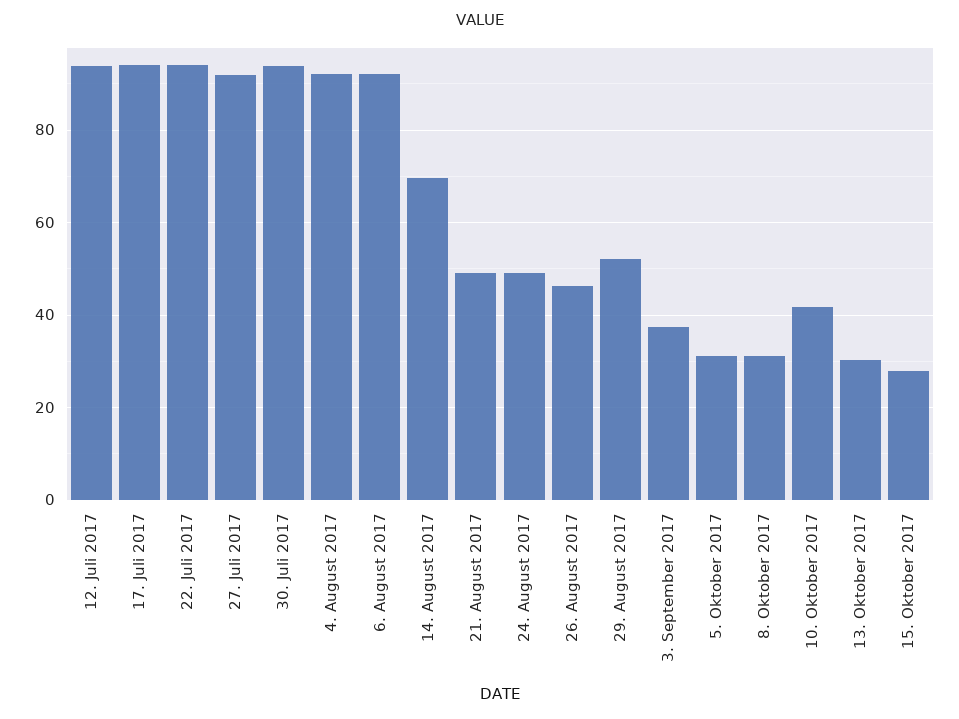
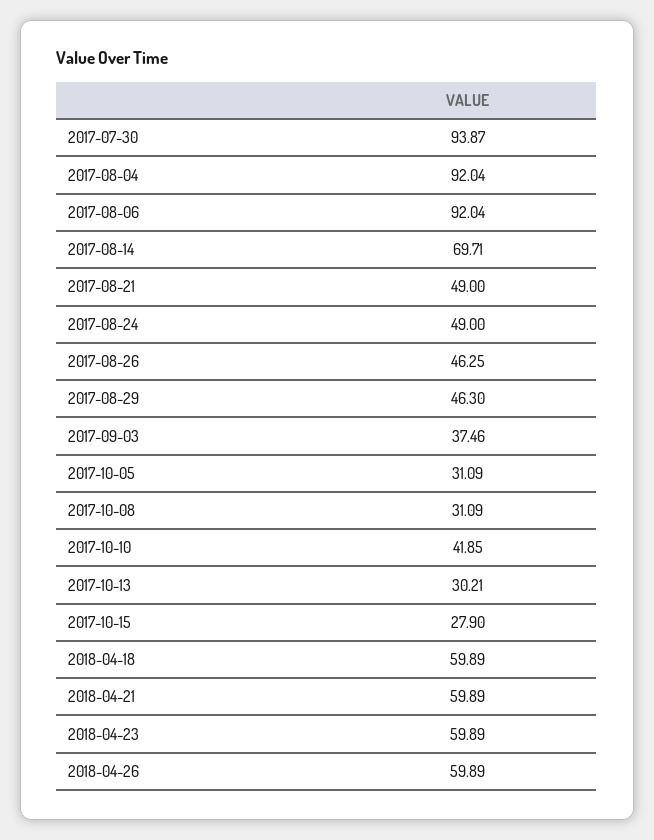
12. Juli 2017: 94 -> none
17. Juli 2017: 94 -> none
22. Juli 2017: 94 -> none
27. Juli 2017: 92 -> none
29. August 2017: 52 -> 46.3
2018-04-18: none -> 59.89
2018-04-21: none -> 59.89
2018-04-23: none -> 59.89
2018-04-26: none -> 59.89

